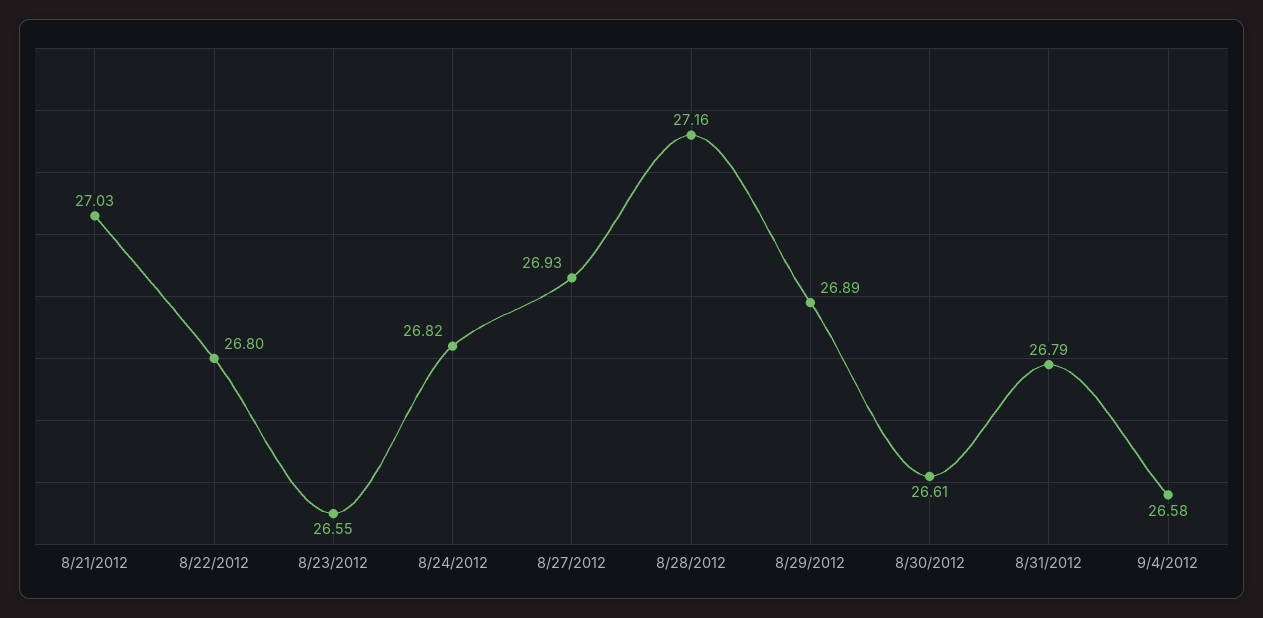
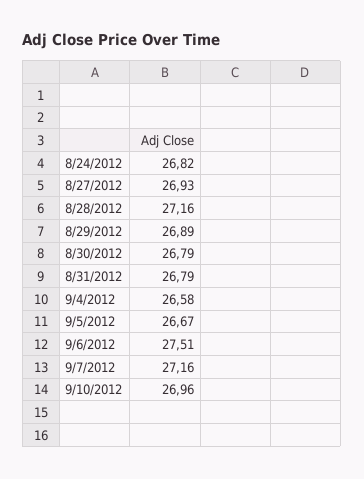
8/21/2012: 27.03 -> none
8/22/2012: 26.8 -> none
8/23/2012: 26.55 -> none
8/30/2012: 26.61 -> 26.79
9/5/2012: none -> 26.67
9/6/2012: none -> 27.51
9/7/2012: none -> 27.16
9/10/2012: none -> 26.96

